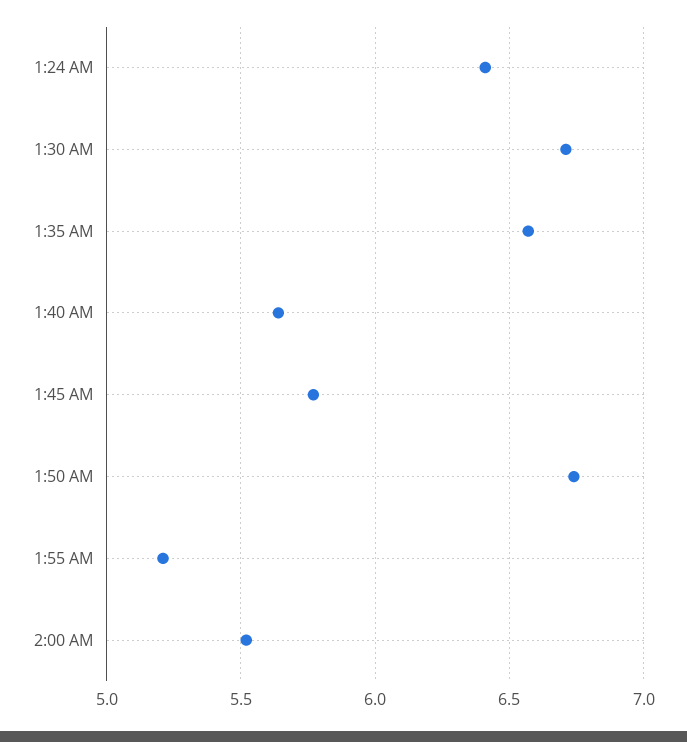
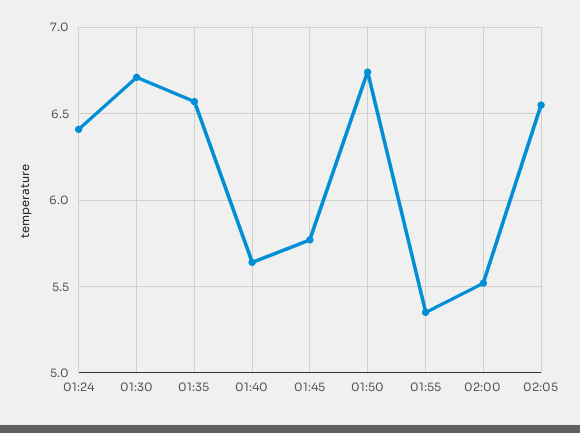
1:55 AM: 5.2 -> 5.35
02:05: none -> 6.55

